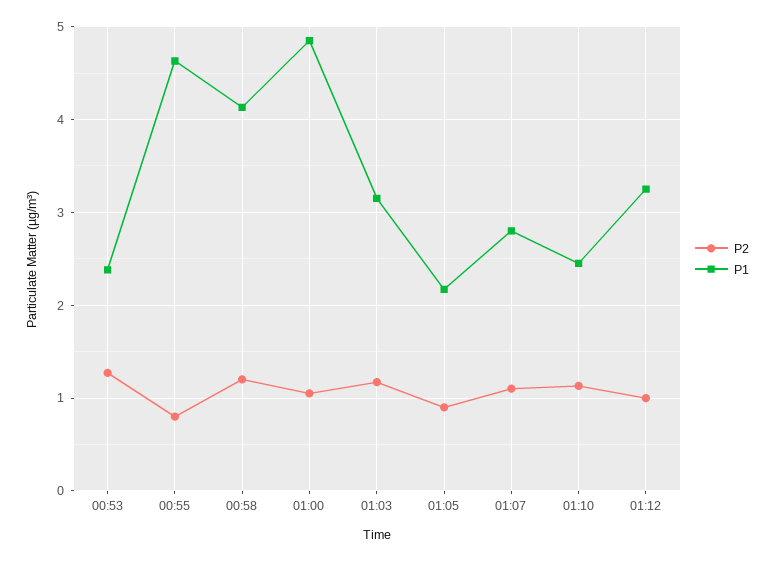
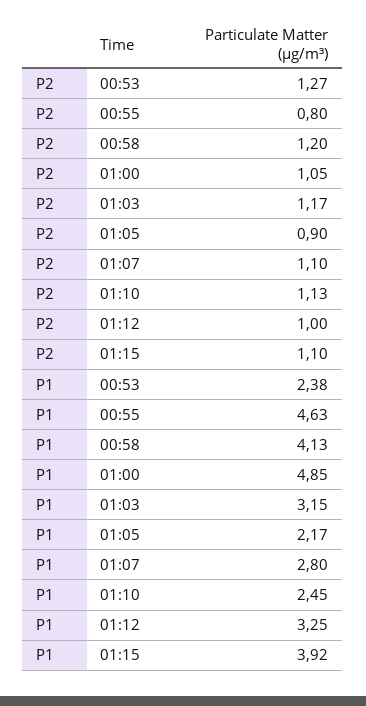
P2, 01:15: none -> 1.1
P1, 01:15: none -> 3.92

